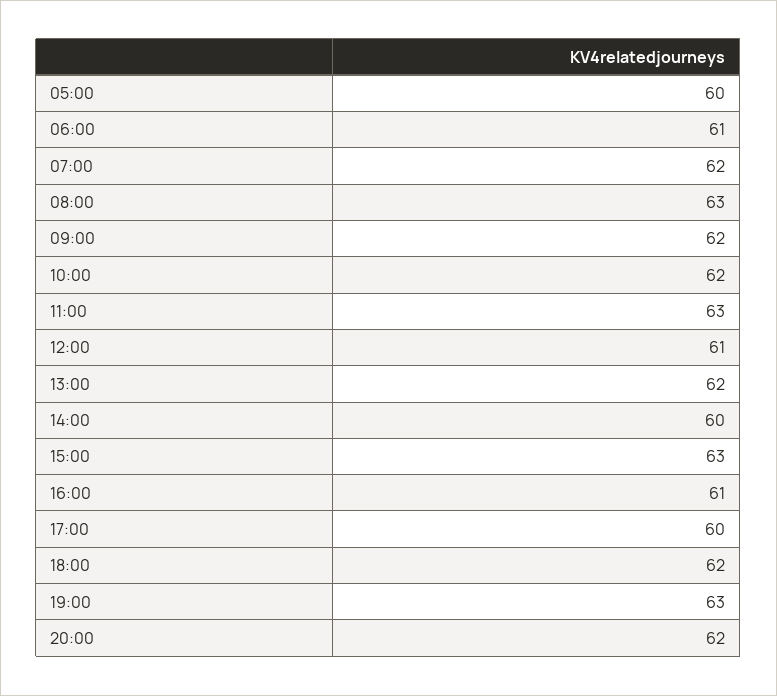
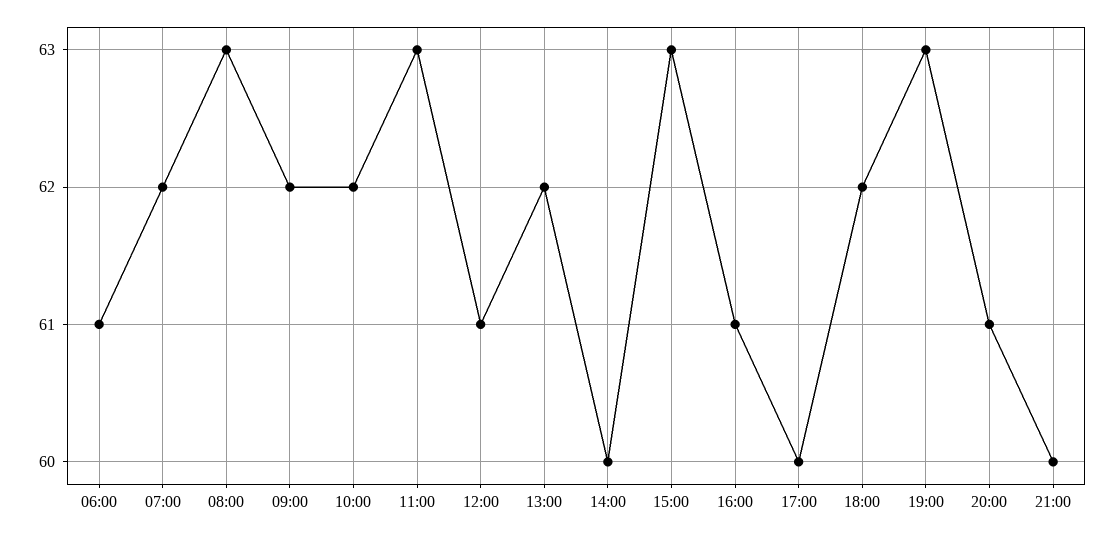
05:00: 60 -> none
20:00: 62 -> 61
21:00: none -> 60

